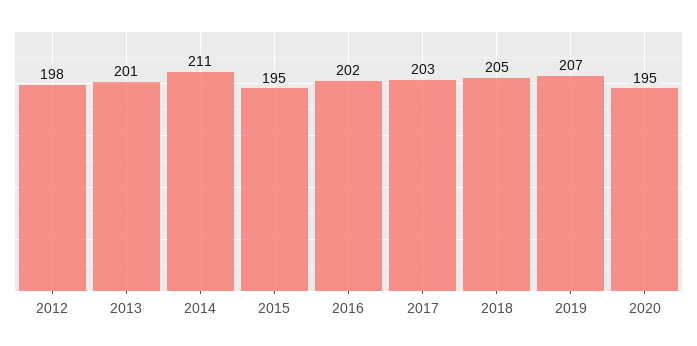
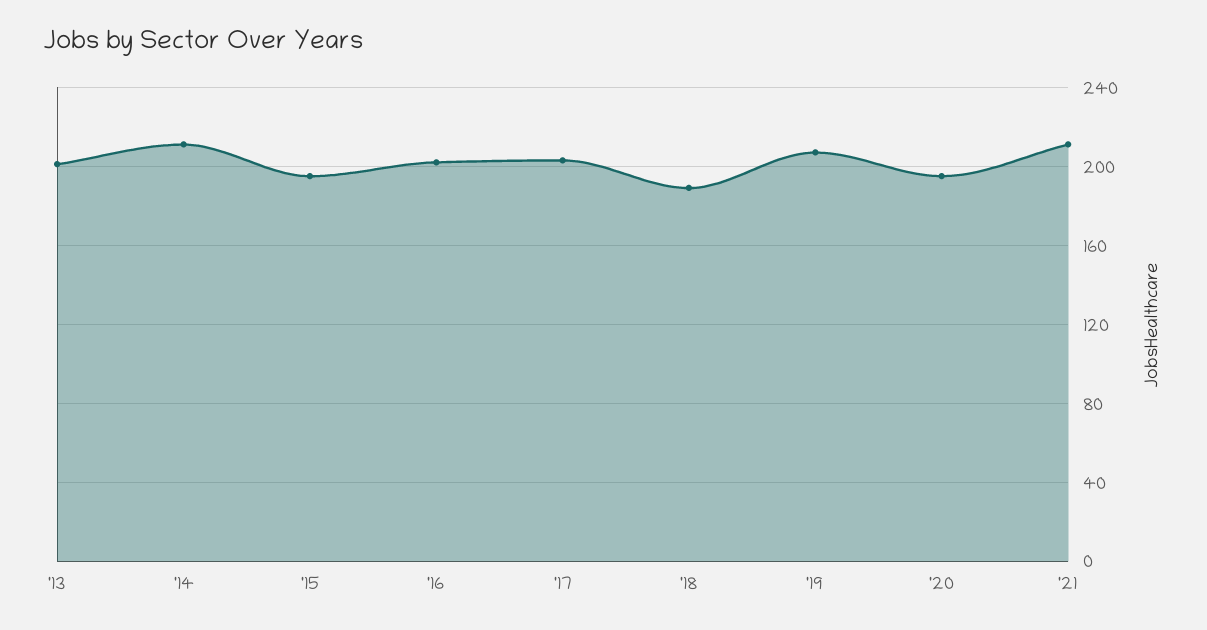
2012: 198 -> none
2018: 205 -> 190
'21: none -> 210

